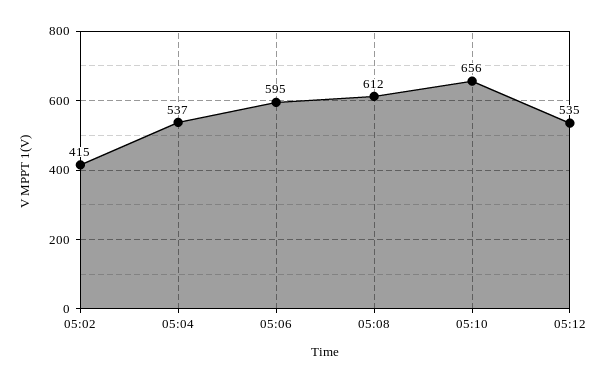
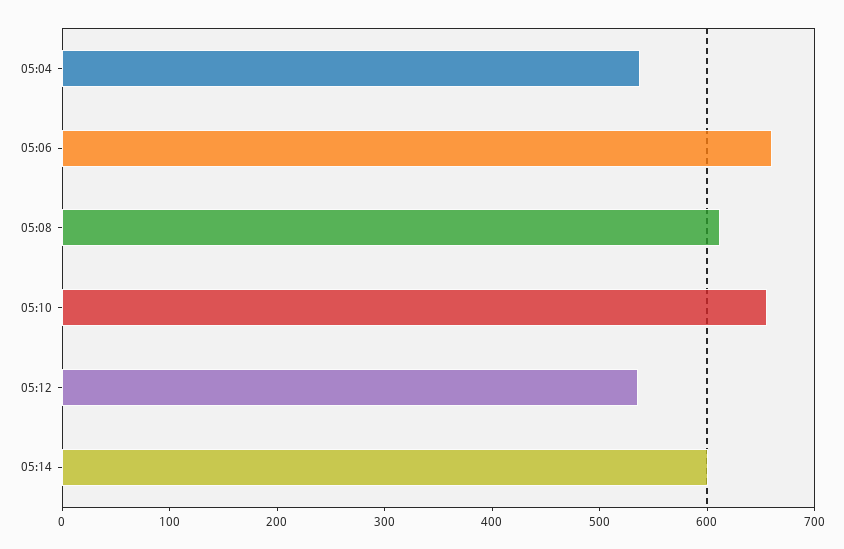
05:02: 415 -> none
05:06: 595 -> 660
05:14: none -> 600

